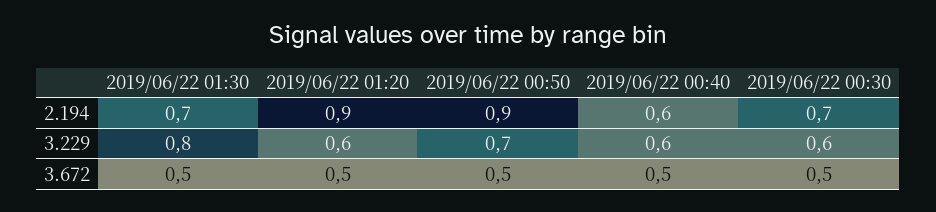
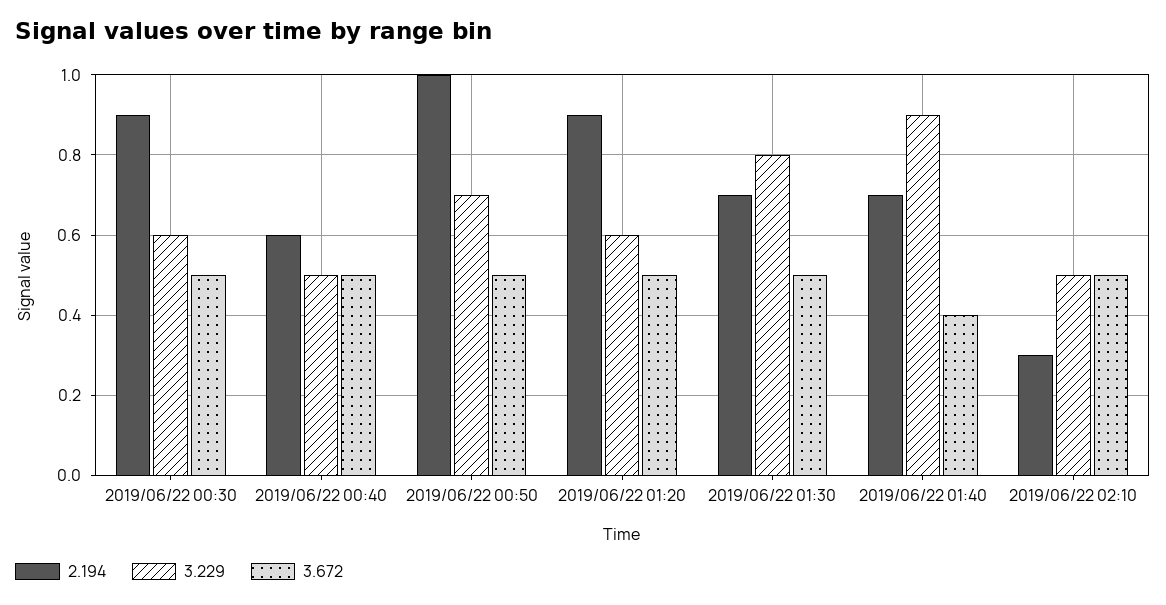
2.194, 2019/06/22 00:50: 0.9 -> 1
2.194, 2019/06/22 00:30: 0.7 -> 0.9
3.229, 2019/06/22 00:40: 0.6 -> 0.5
2.194, 2019/06/22 01:40: none -> 0.7
3.229, 2019/06/22 01:40: none -> 0.9
3.672, 2019/06/22 01:40: none -> 0.4
2.194, 2019/06/22 02:10: none -> 0.3
3.229, 2019/06/22 02:10: none -> 0.5
3.672, 2019/06/22 02:10: none -> 0.5

